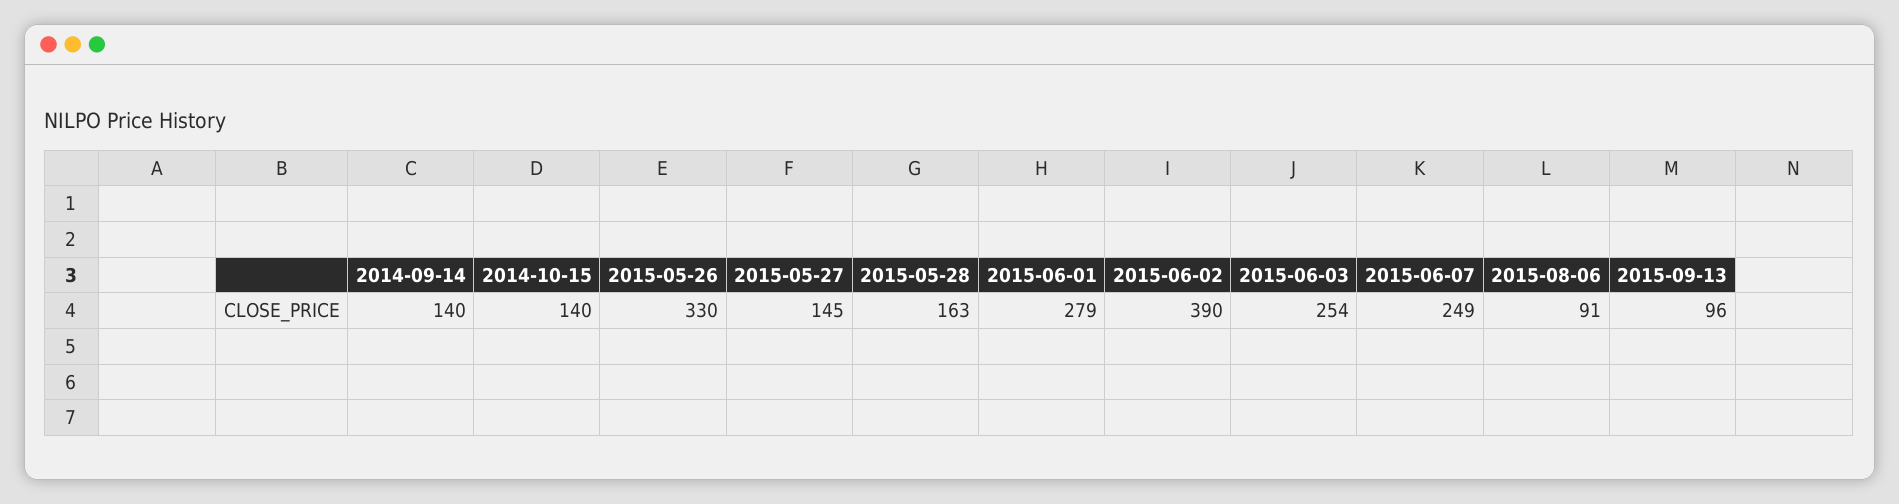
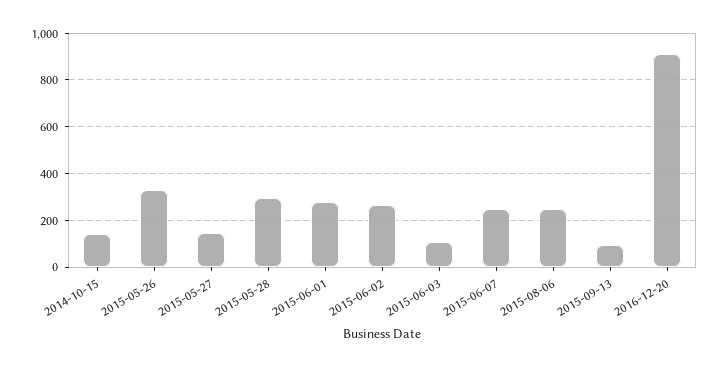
2014-09-14: 140 -> none
2015-05-28: 163 -> 300
2015-06-02: 390 -> 250
2015-06-03: 254 -> 100
2015-08-06: 91 -> 250
2016-12-20: none -> 900

